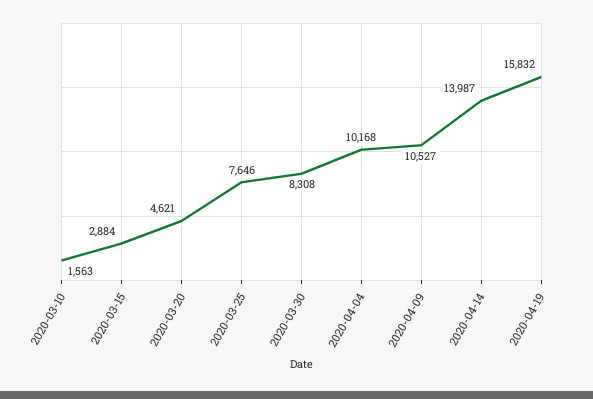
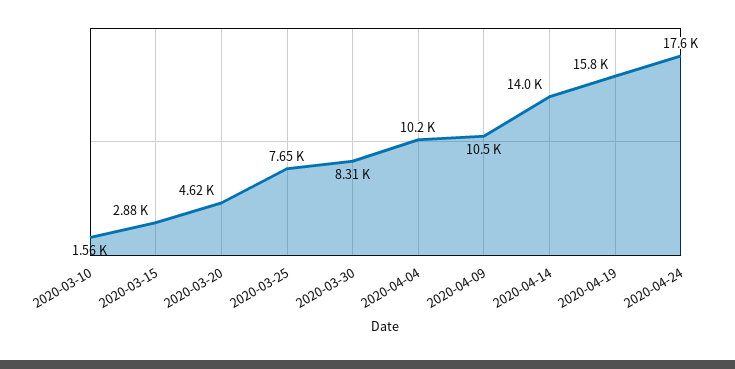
2020-04-24: none -> 17600

